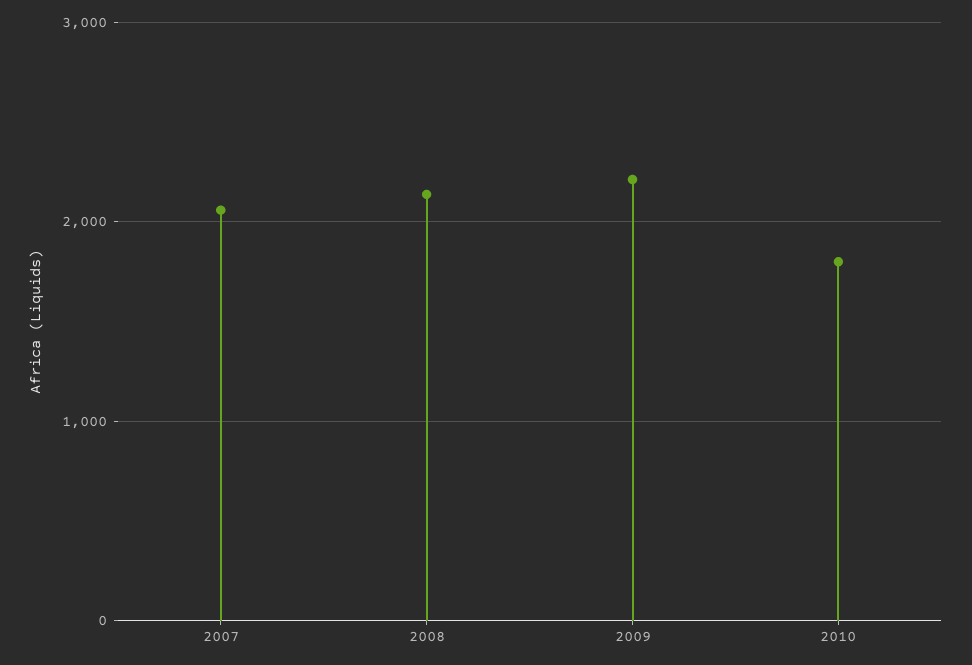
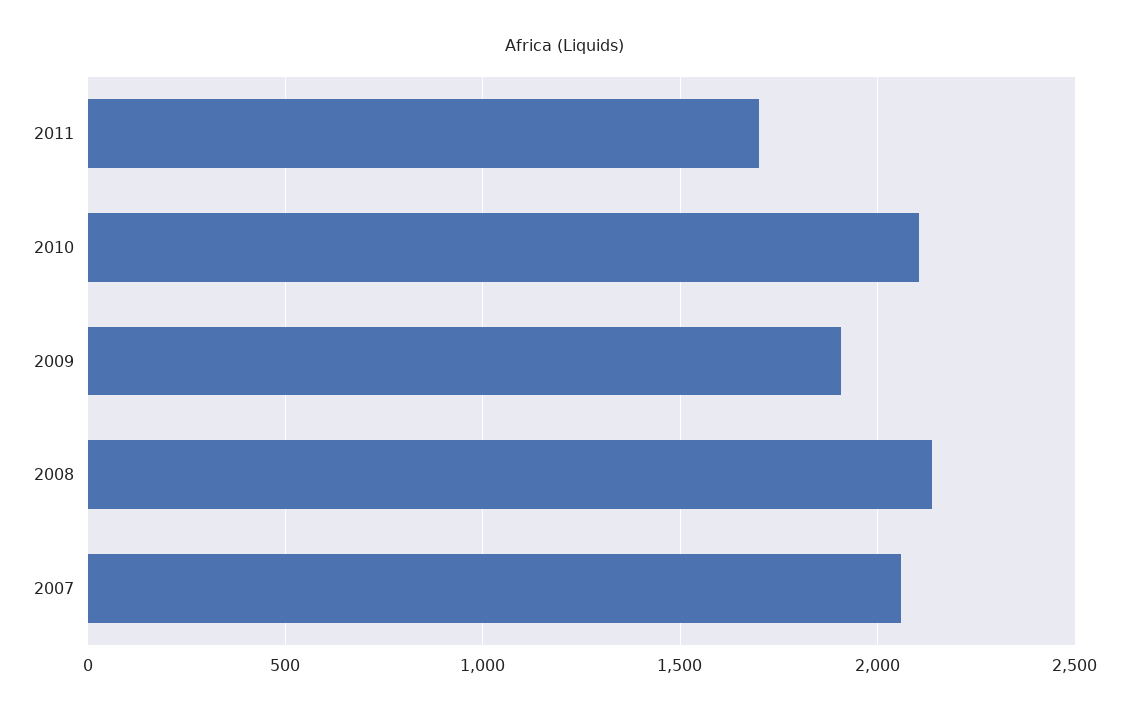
2009: 2200 -> 1900
2010: 1800 -> 2100
2011: none -> 1700

